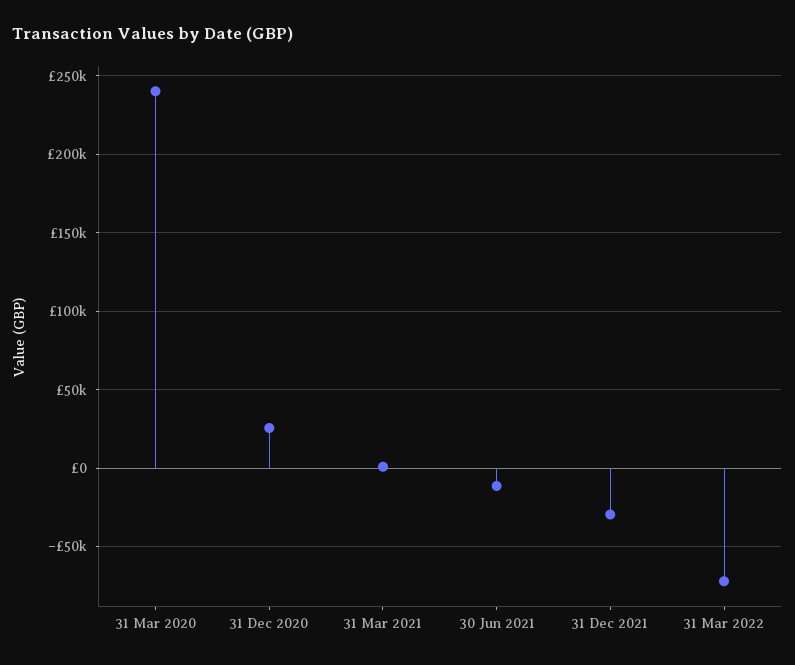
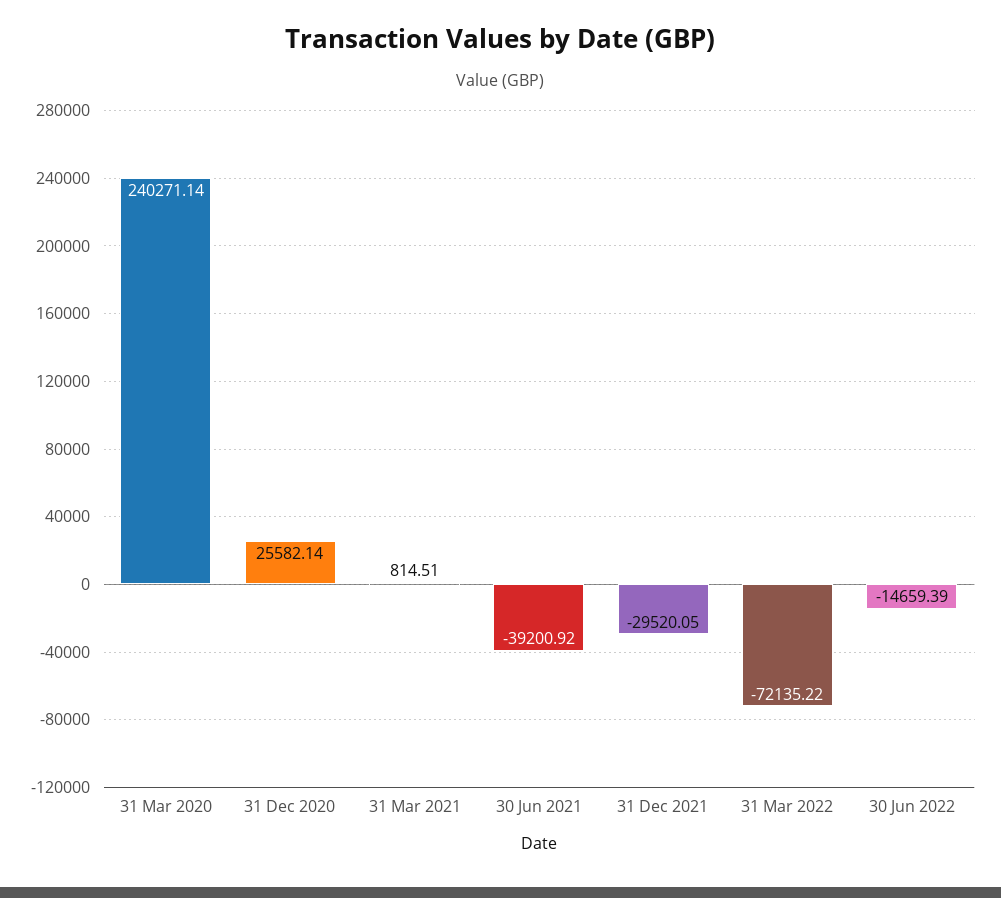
30 Jun 2021: -10000 -> -39200.92
30 Jun 2022: none -> -14659.39

